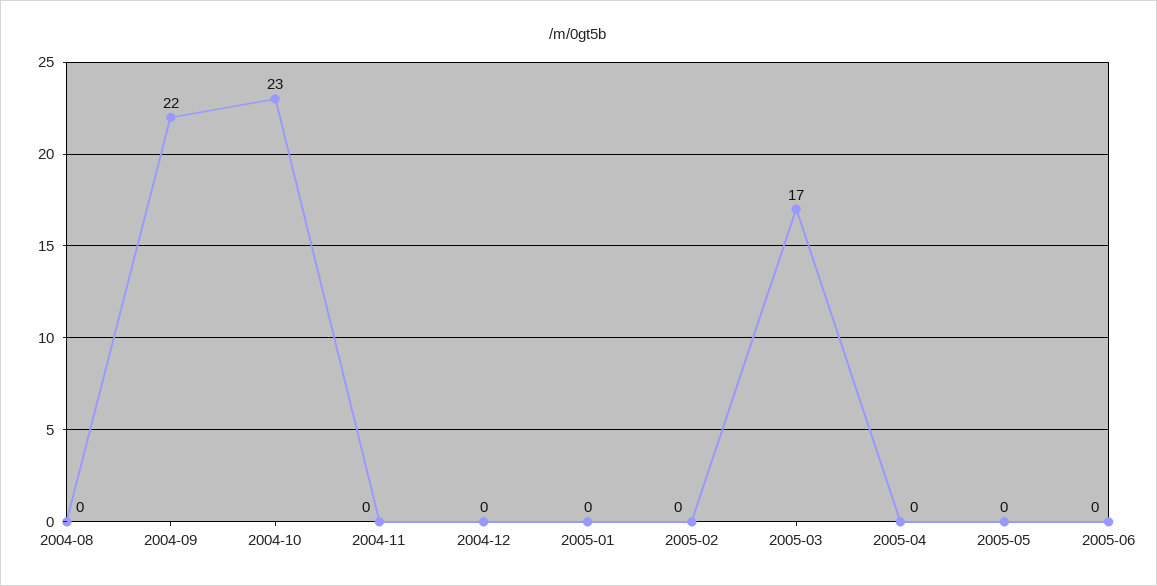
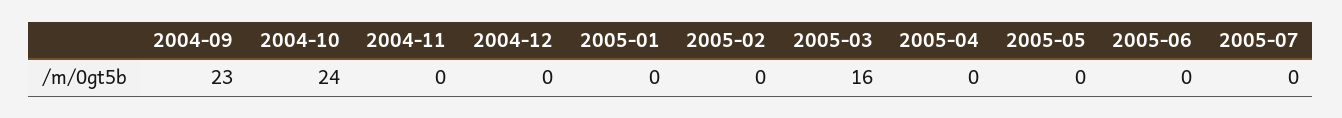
2004-08: 0 -> none
2004-09: 22 -> 23
2004-10: 23 -> 24
2005-03: 17 -> 16
2005-07: none -> 0

